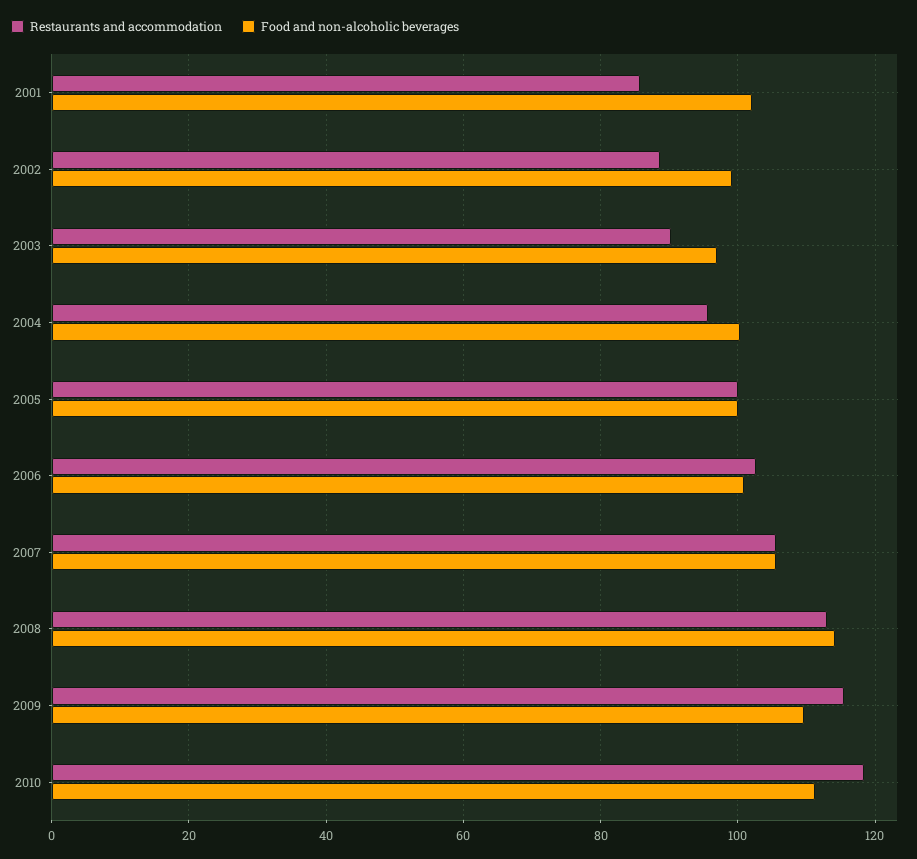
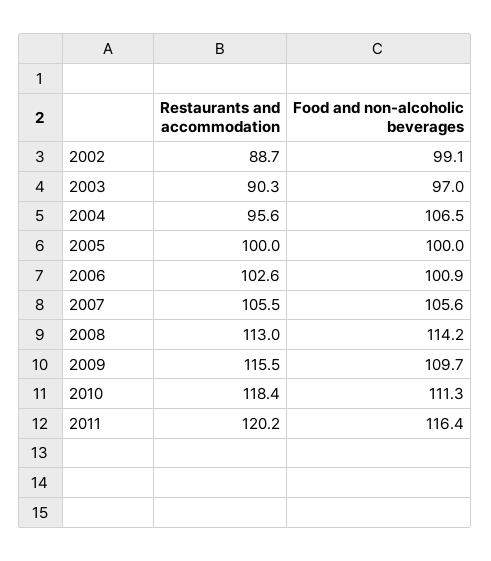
Restaurants and accommodation, 2001: 86 -> none
Food and non-alcoholic beverages, 2001: 102 -> none
Food and non-alcoholic beverages, 2004: 100 -> 106.5
Restaurants and accommodation, 2011: none -> 120.2
Food and non-alcoholic beverages, 2011: none -> 116.4

